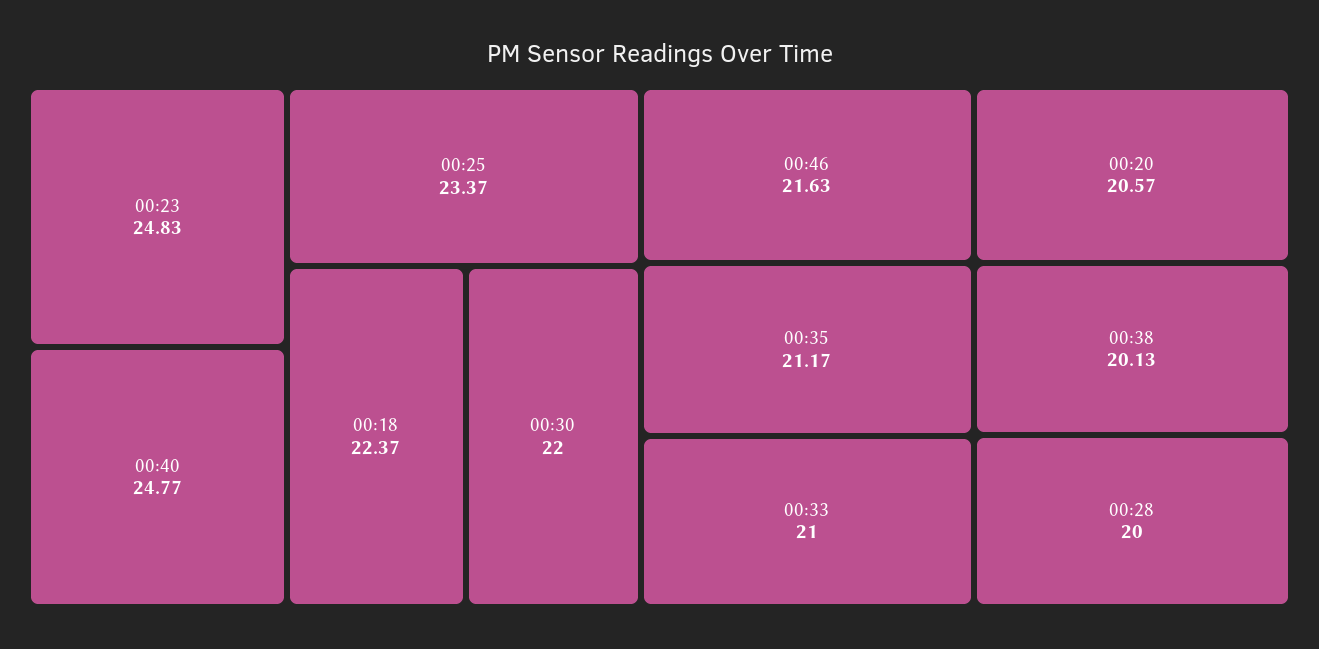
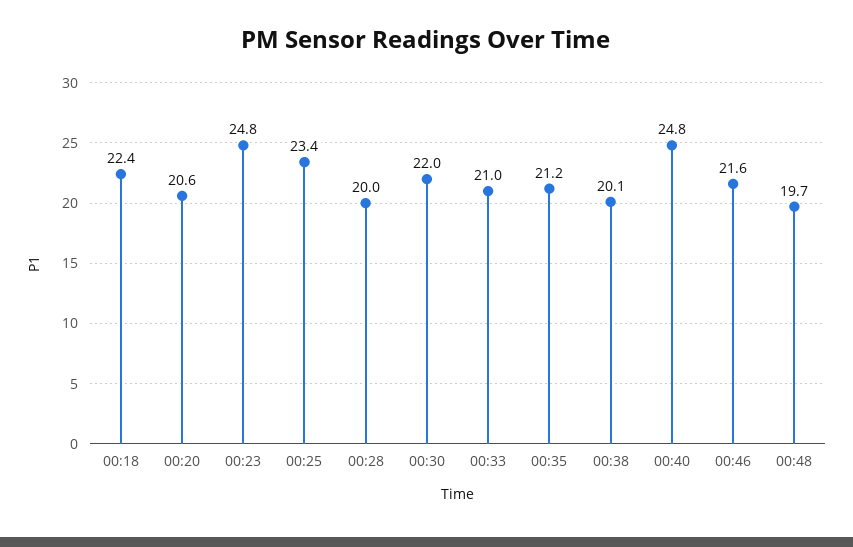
00:48: none -> 19.7

